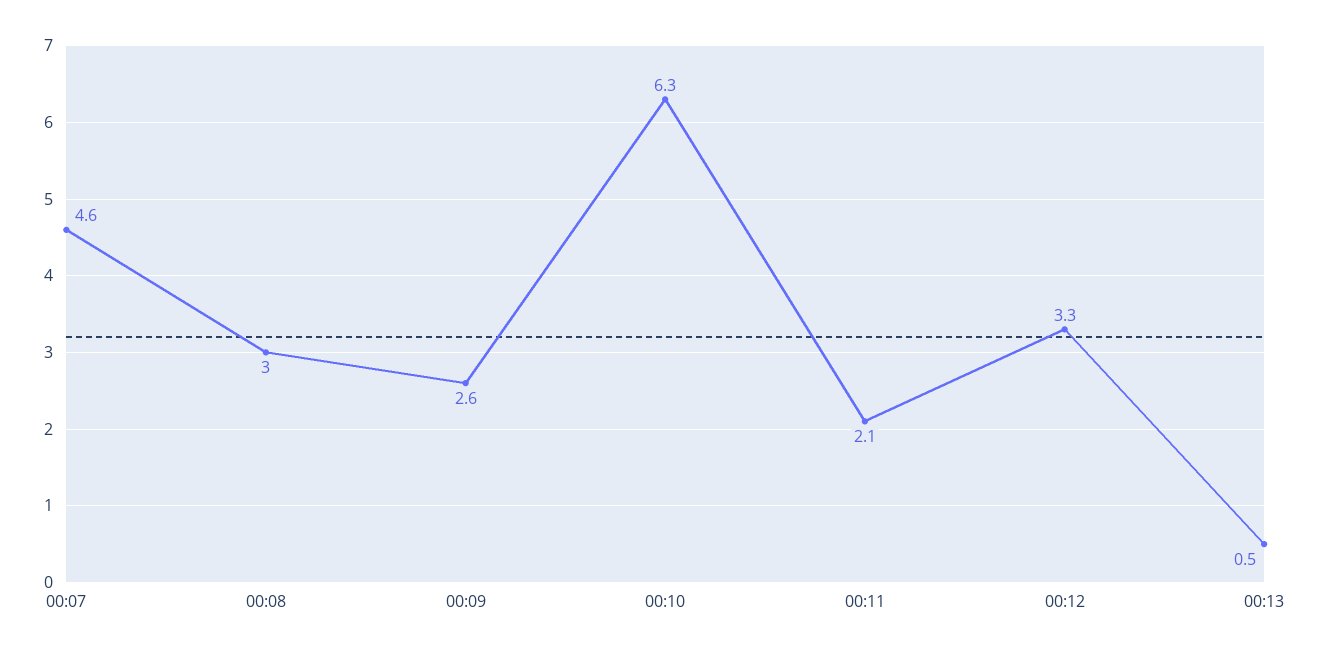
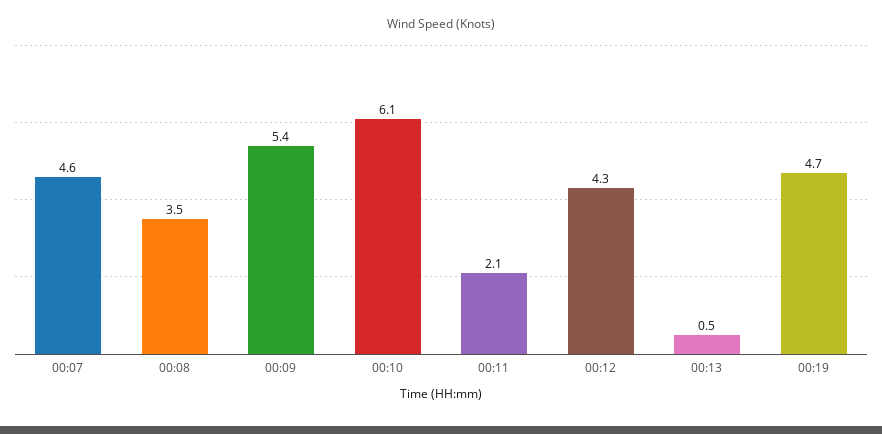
00:08: 3 -> 3.5
00:09: 2.6 -> 5.4
00:10: 6.3 -> 6.1
00:12: 3.3 -> 4.3
00:19: none -> 4.7

